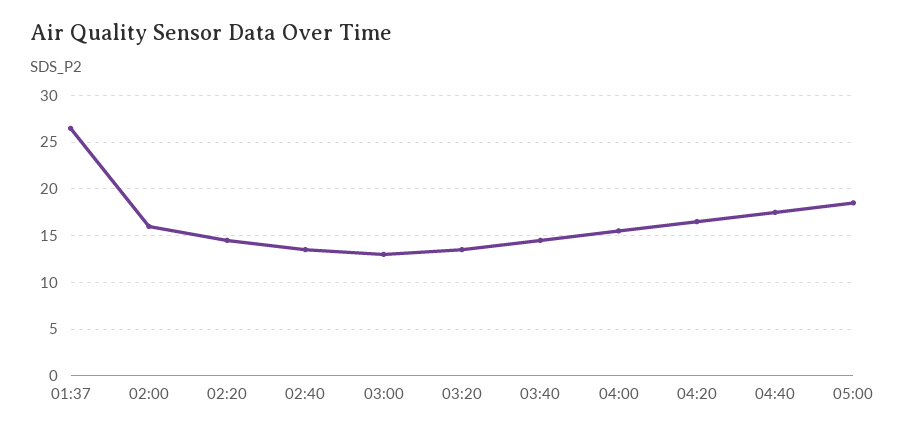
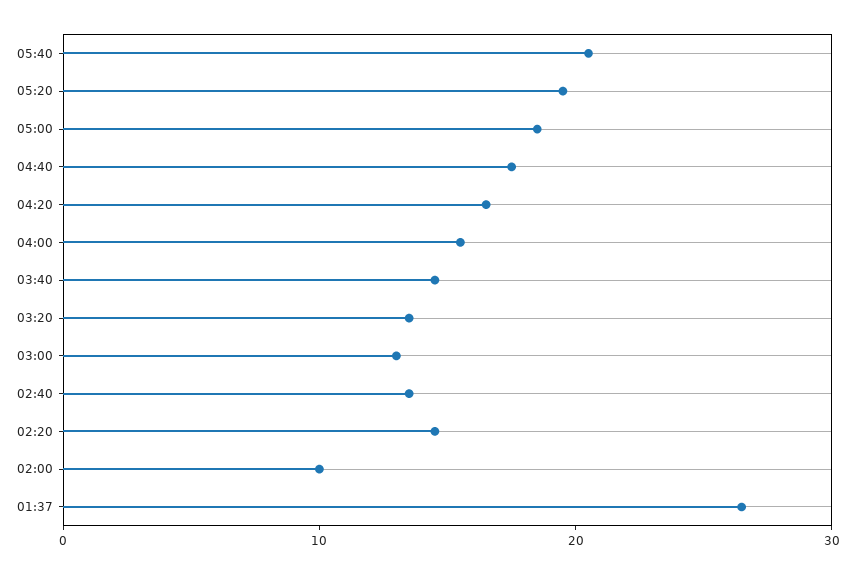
02:00: 16 -> 10
05:40: none -> 20
05:20: none -> 20

